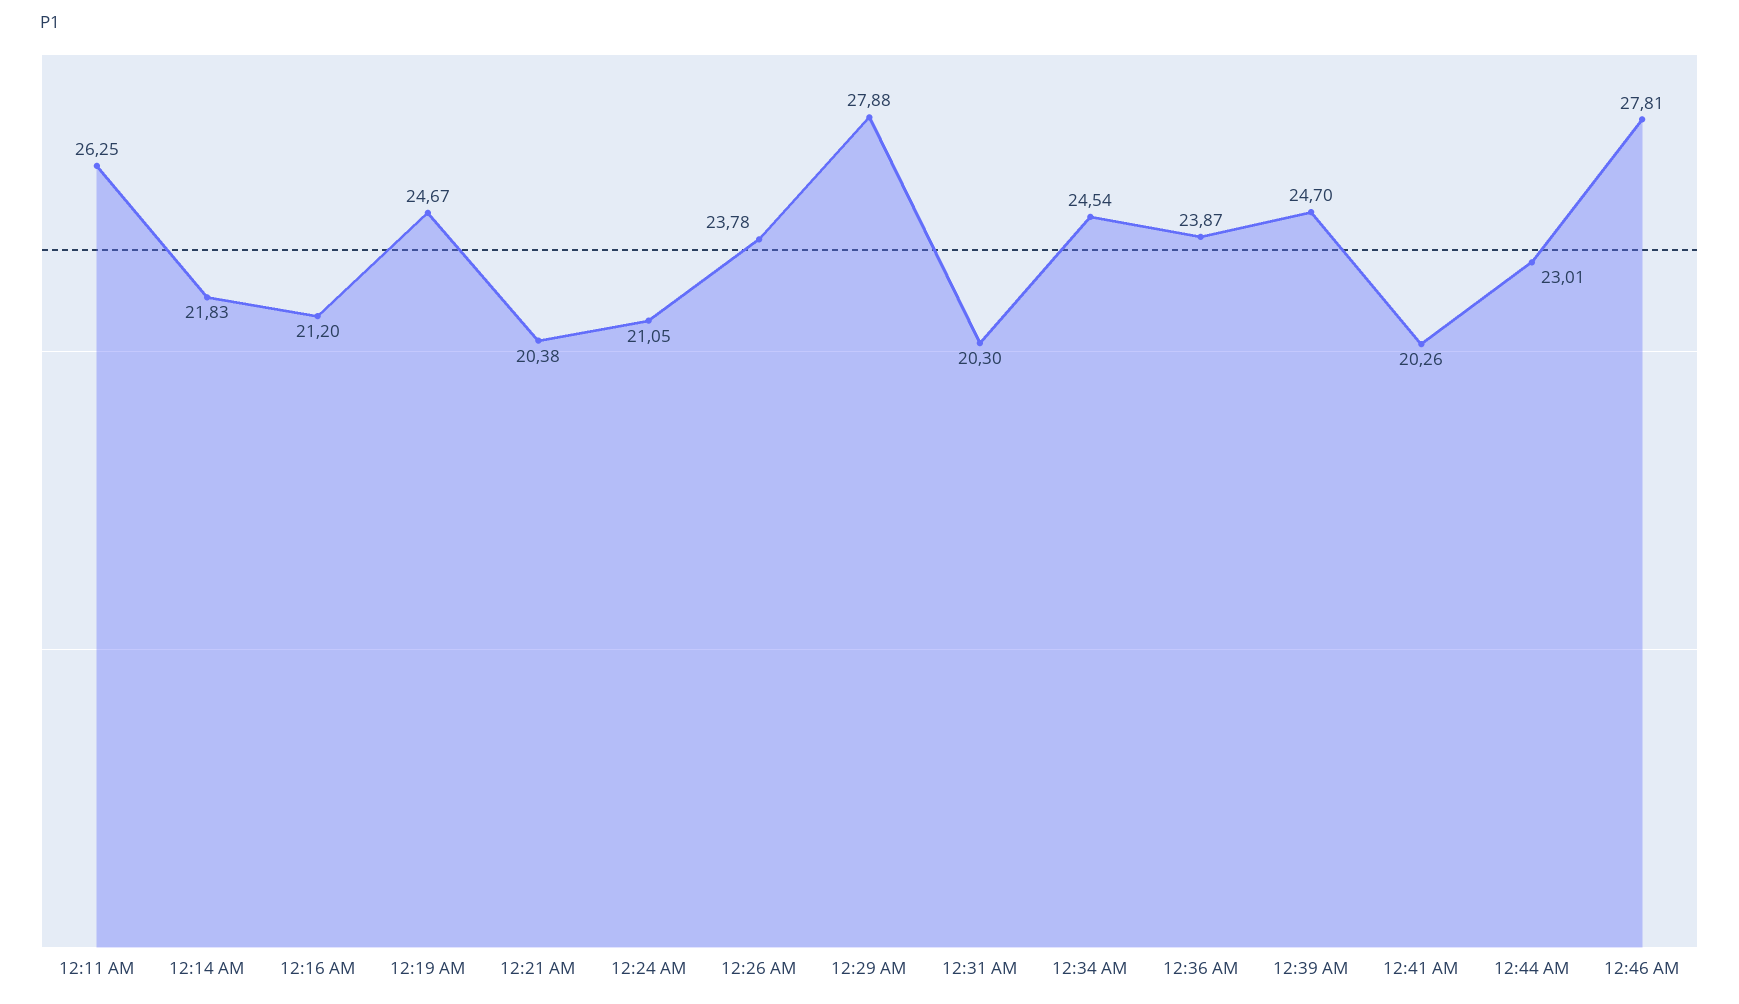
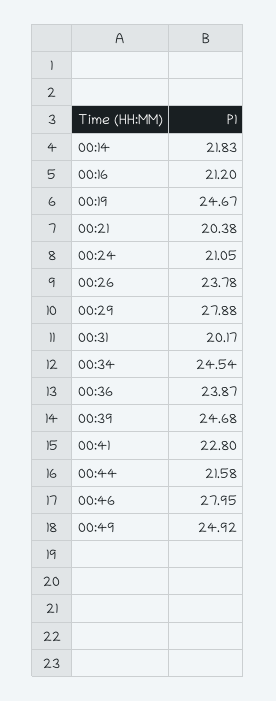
12:11 AM: 26.25 -> none
12:31 AM: 20.3 -> 20.17
12:39 AM: 24.7 -> 24.68
12:41 AM: 20.26 -> 22.8
12:44 AM: 23.01 -> 21.58
12:46 AM: 27.81 -> 27.95
00:49: none -> 24.92

